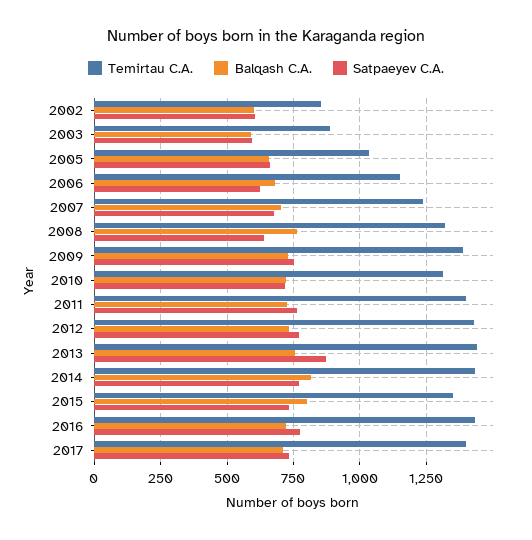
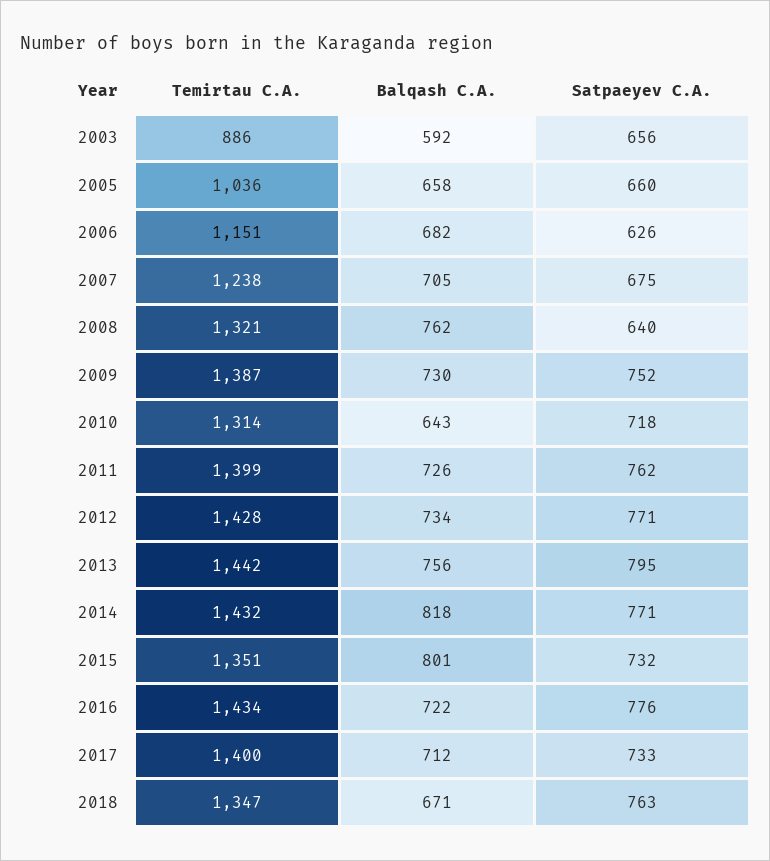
Temirtau C.A., 2002: 850 -> none
Balqash C.A., 2002: 600 -> none
Satpaeyev C.A., 2002: 600 -> none
Satpaeyev C.A., 2003: 600 -> 656
Balqash C.A., 2010: 725 -> 643
Satpaeyev C.A., 2013: 875 -> 795
Temirtau C.A., 2018: none -> 1347
Balqash C.A., 2018: none -> 671
Satpaeyev C.A., 2018: none -> 763

